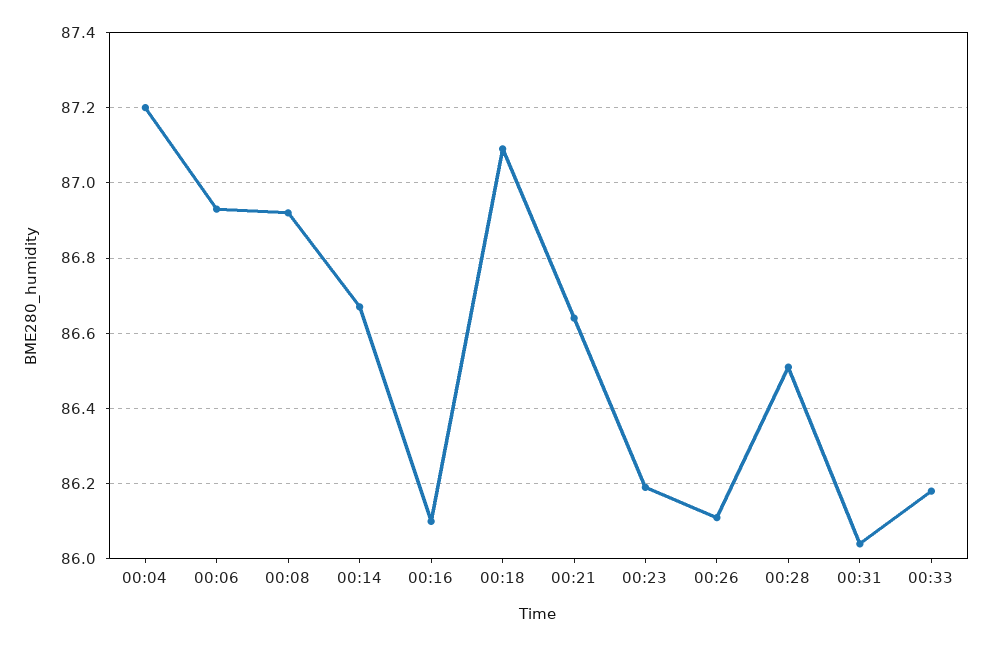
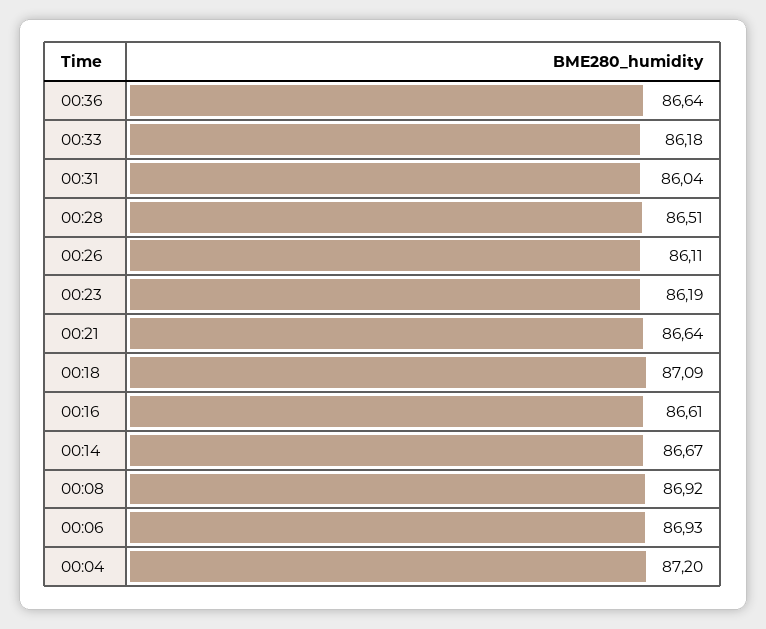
00:16: 86.1 -> 86.61
00:36: none -> 86.64

